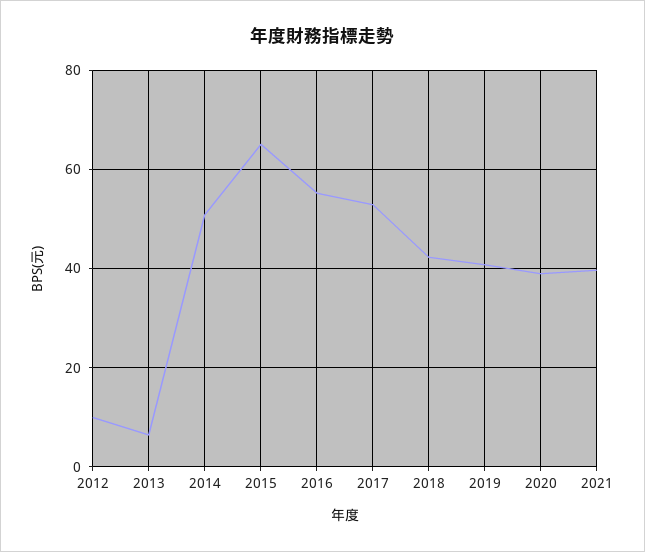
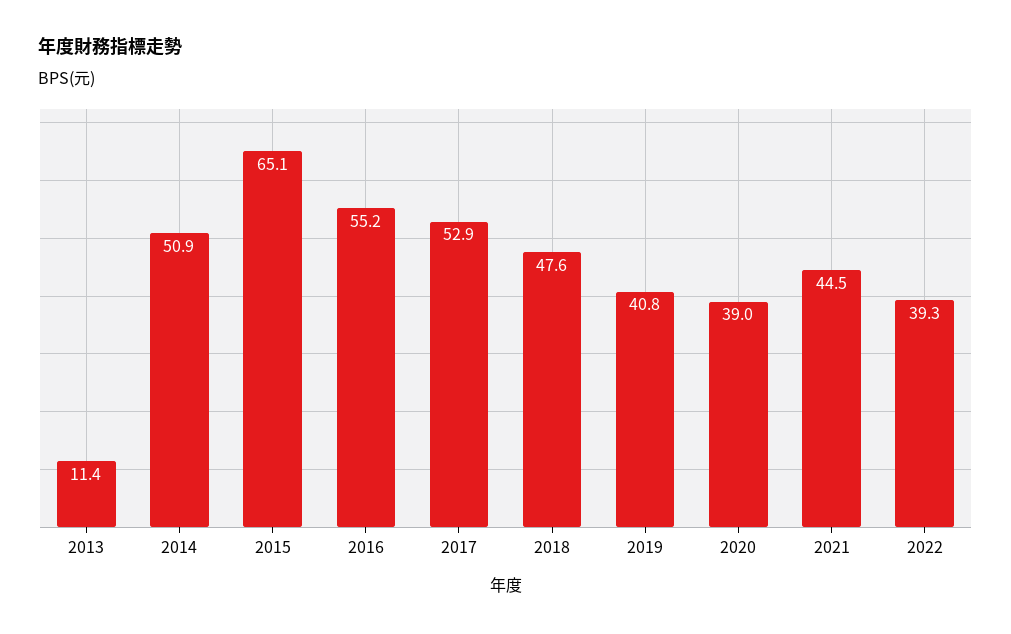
2012: 10 -> none
2013: 6 -> 11.4
2018: 42 -> 47.6
2021: 40 -> 44.5
2022: none -> 39.3

